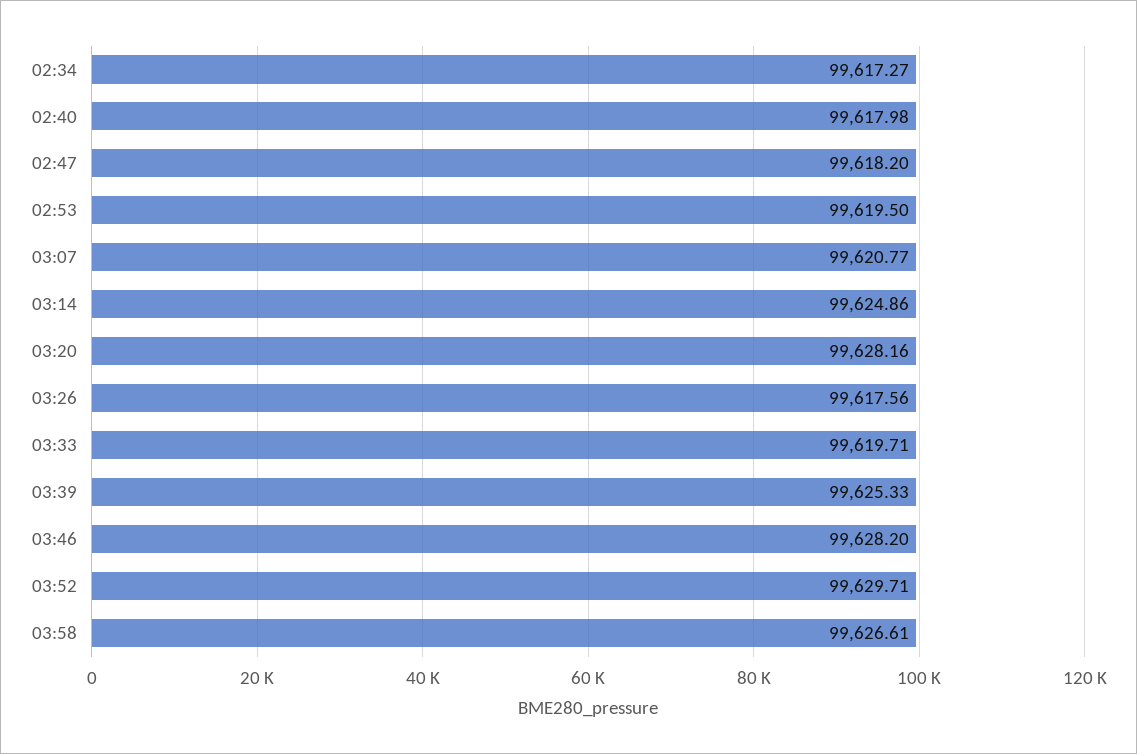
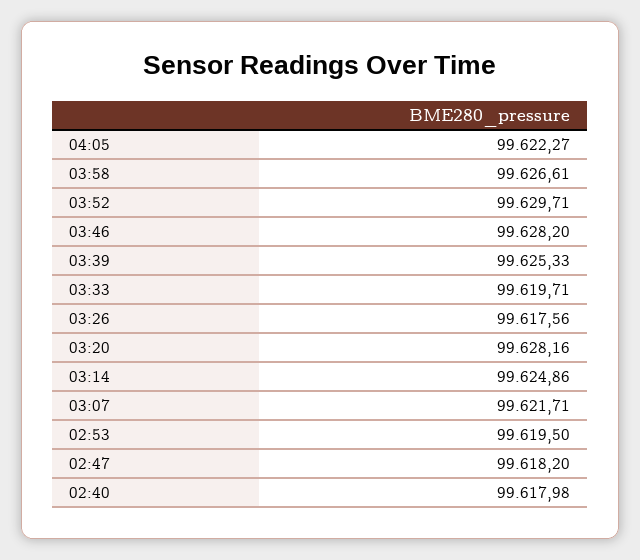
02:34: 99617.27 -> none
03:07: 99620.77 -> 99621.71
04:05: none -> 99622.27

